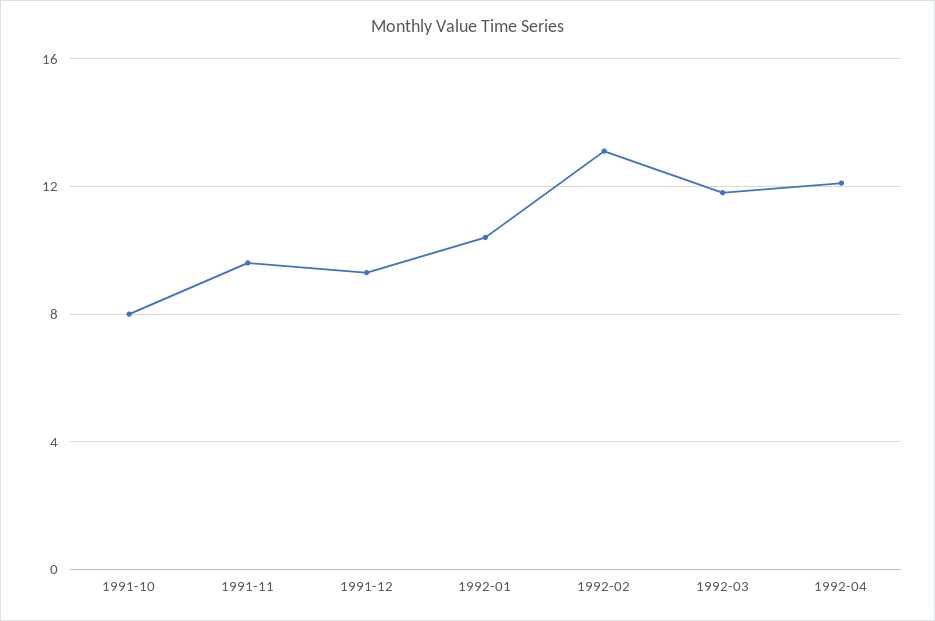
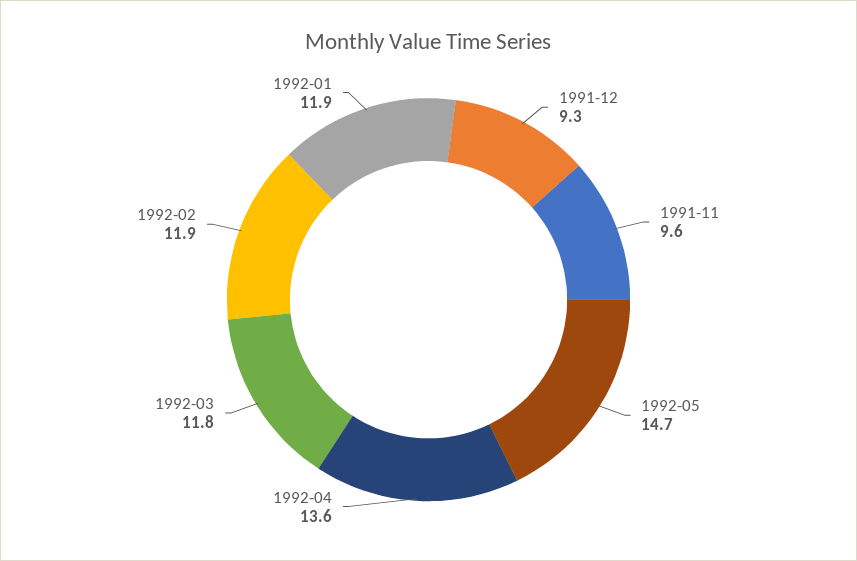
1991-10: 8 -> none
1992-01: 10.5 -> 11.9
1992-02: 13 -> 11.9
1992-04: 12 -> 13.6
1992-05: none -> 14.7

